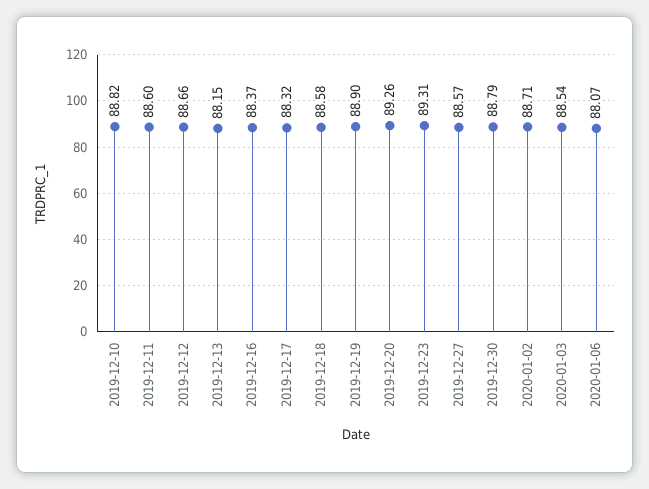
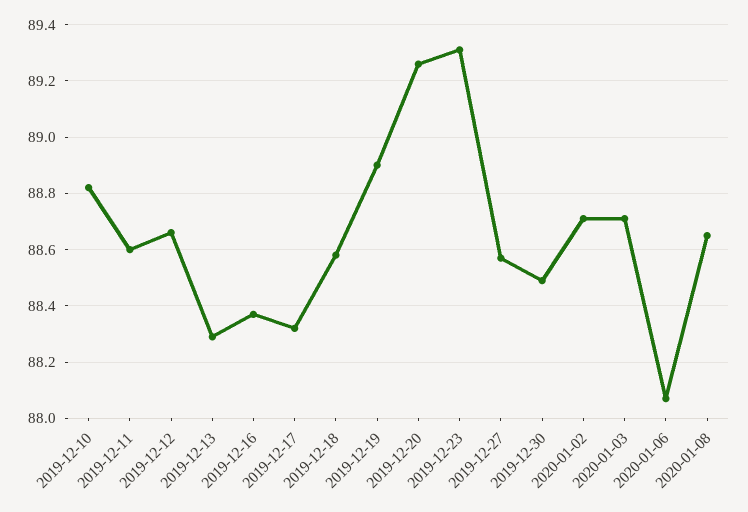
2019-12-13: 88.15 -> 88.3
2019-12-30: 88.79 -> 88.5
2020-01-03: 88.54 -> 88.7
2020-01-08: none -> 88.65

